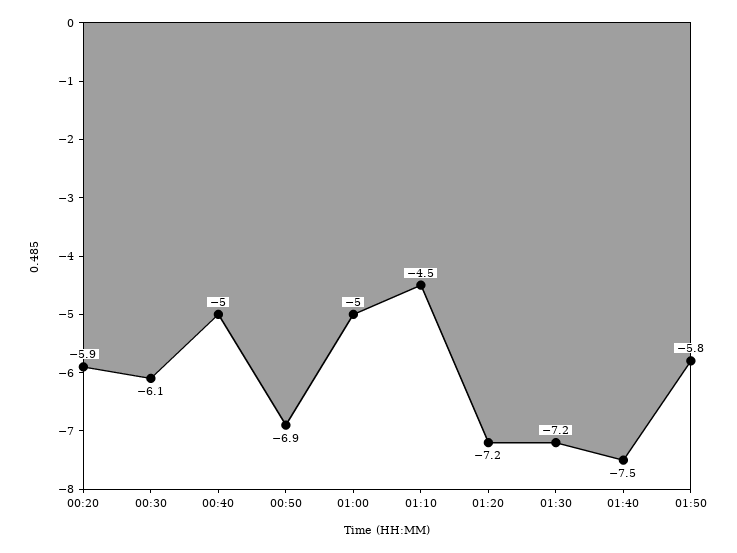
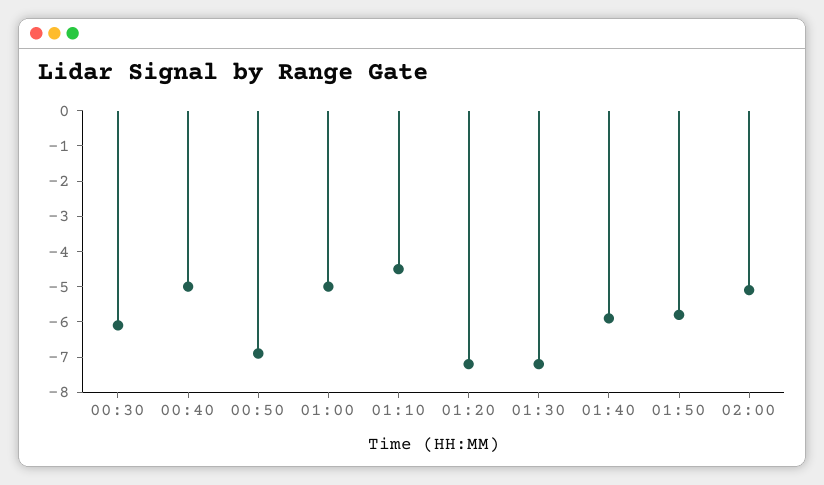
00:20: -5.9 -> none
01:40: -7.5 -> -6
02:00: none -> -5

